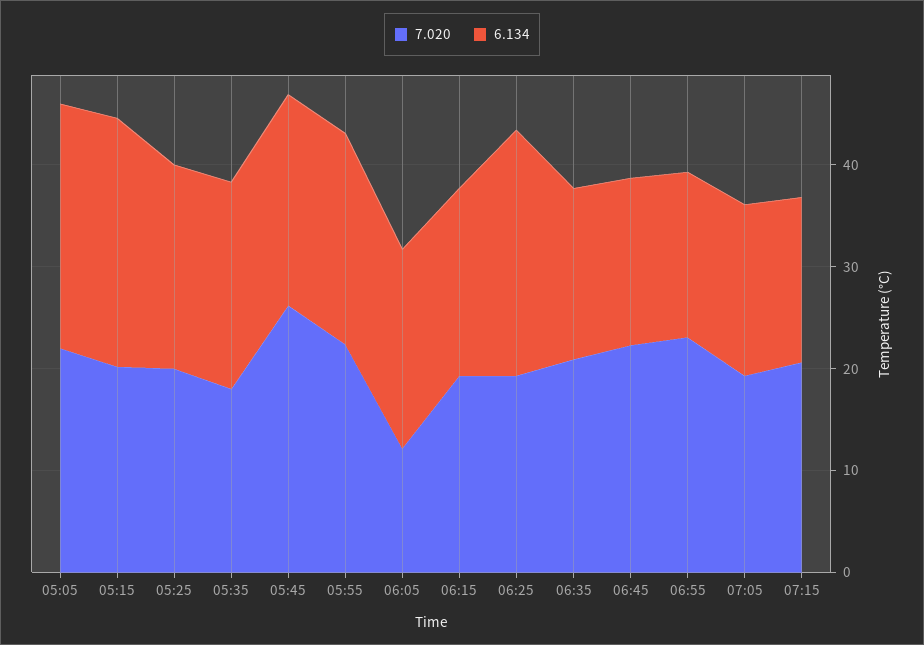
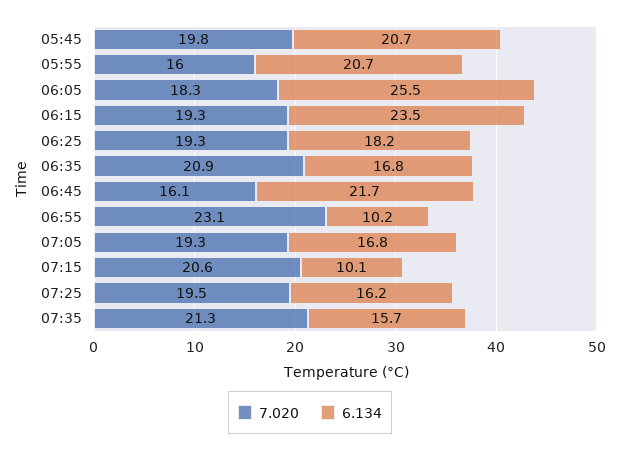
7.020, 05:05: 22 -> none
6.134, 05:05: 24 -> none
7.020, 05:15: 20 -> none
6.134, 05:15: 24 -> none
7.020, 05:25: 20 -> none
6.134, 05:25: 20 -> none
7.020, 05:35: 18 -> none
6.134, 05:35: 20 -> none
7.020, 05:45: 26 -> 19.8
7.020, 05:55: 22 -> 16
7.020, 06:05: 12 -> 18.3
6.134, 06:05: 20 -> 25.5
6.134, 06:15: 18 -> 23.5
6.134, 06:25: 24 -> 18.2
7.020, 06:45: 22 -> 16.1
6.134, 06:45: 16 -> 21.7
6.134, 06:55: 16 -> 10.2
6.134, 07:15: 16 -> 10.1
7.020, 07:25: none -> 19.5
6.134, 07:25: none -> 16.2
7.020, 07:35: none -> 21.3
6.134, 07:35: none -> 15.7

